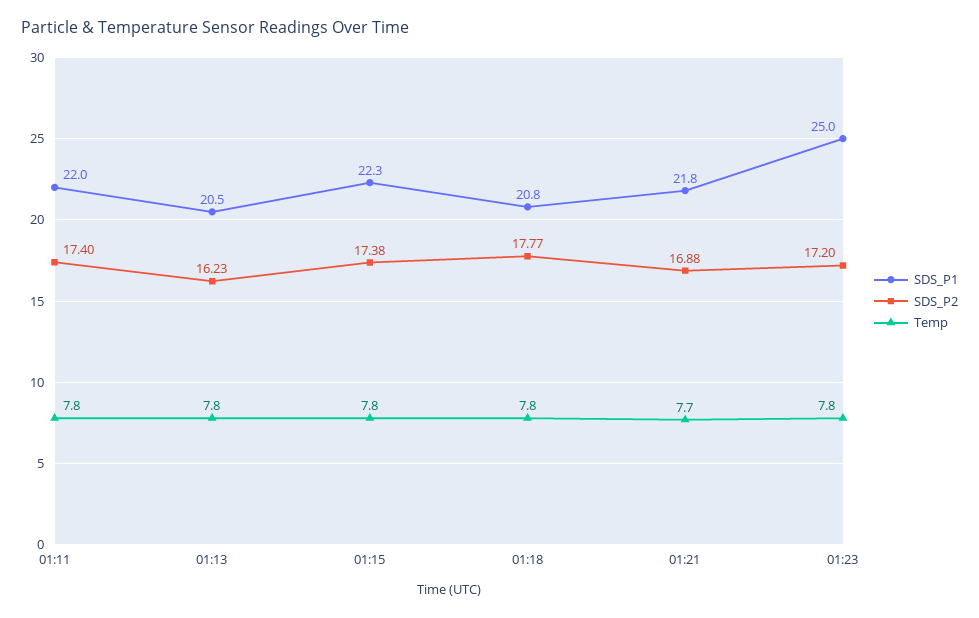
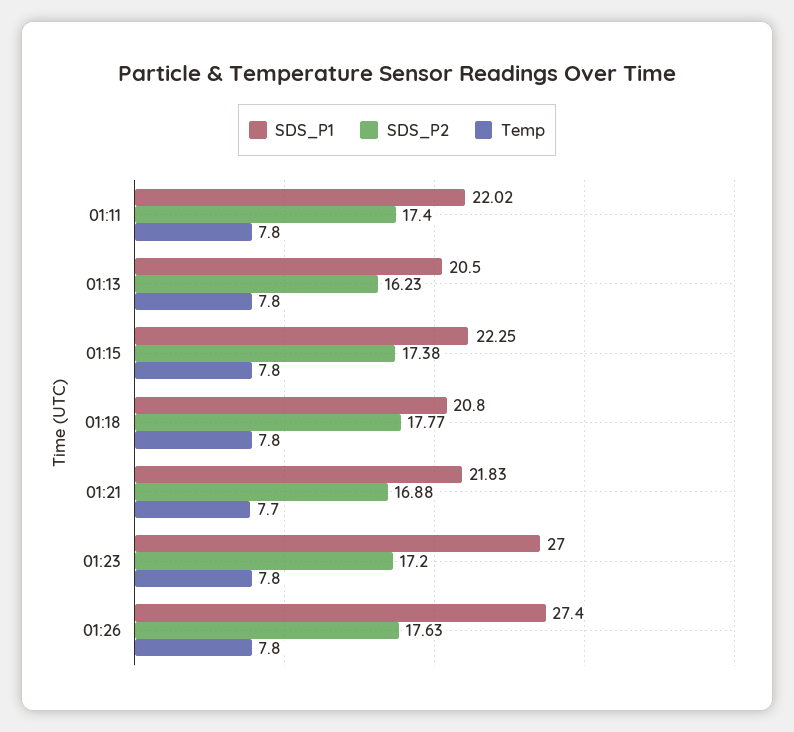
SDS_P1, 01:23: 25 -> 27
SDS_P1, 01:26: none -> 27.4
SDS_P2, 01:26: none -> 17.63
Temp, 01:26: none -> 7.8

